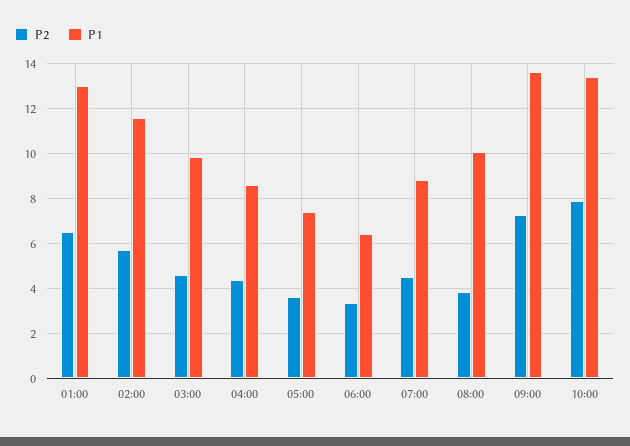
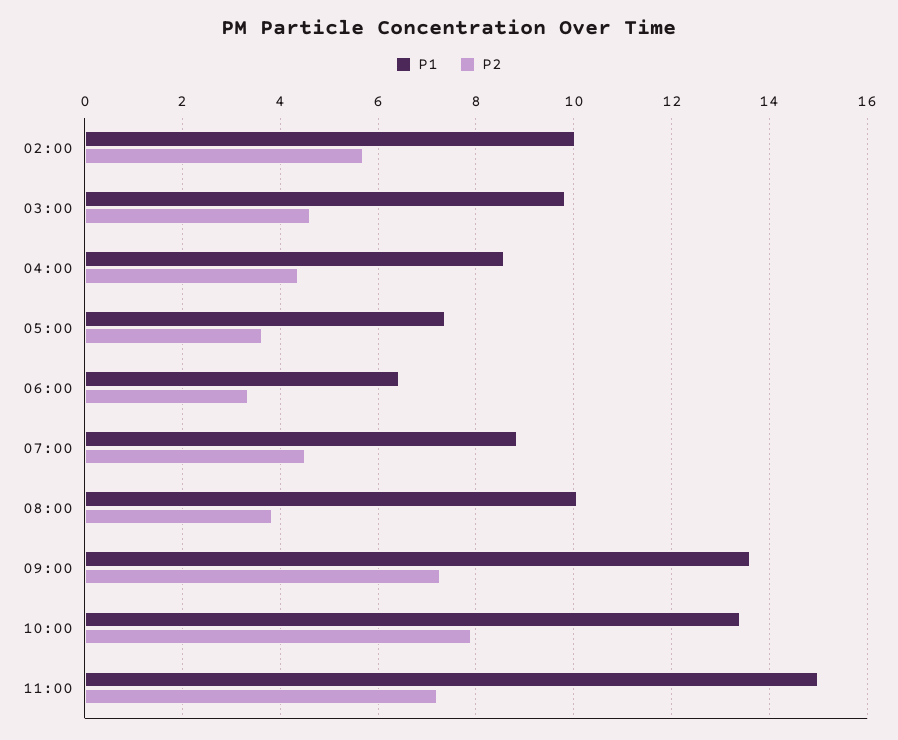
P2, 01:00: 6.5 -> none
P1, 01:00: 13 -> none
P1, 02:00: 11.5 -> 10
P1, 11:00: none -> 15
P2, 11:00: none -> 7.2

